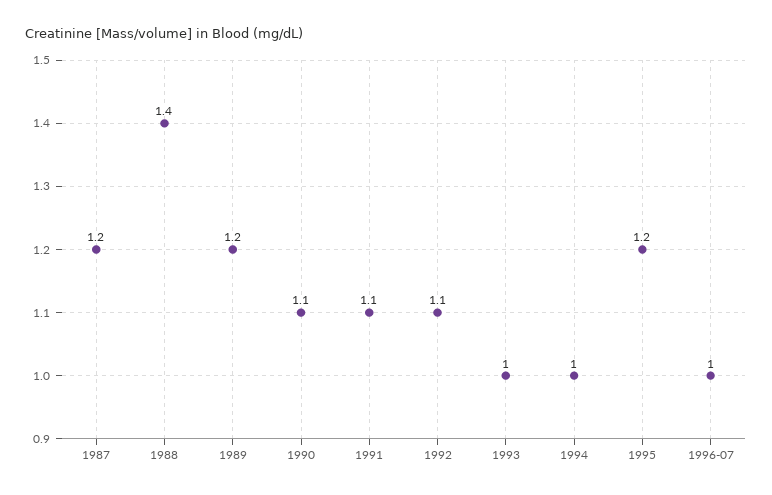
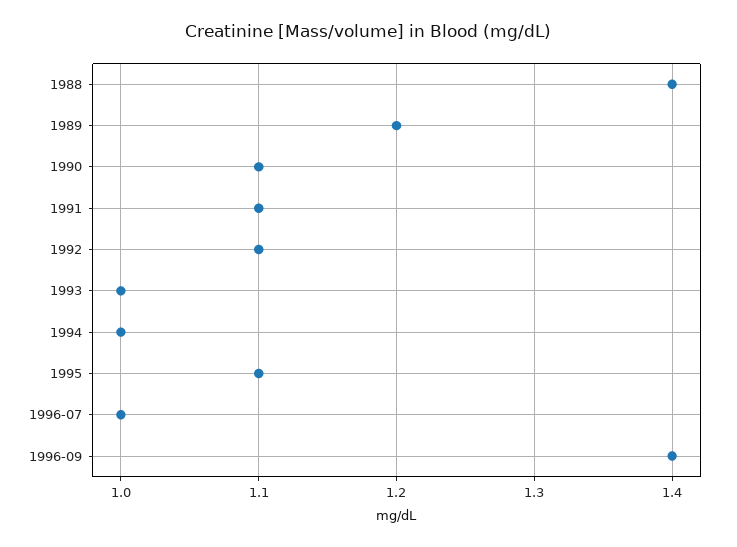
1987: 1.2 -> none
1995: 1.2 -> 1.1
1996-09: none -> 1.4

